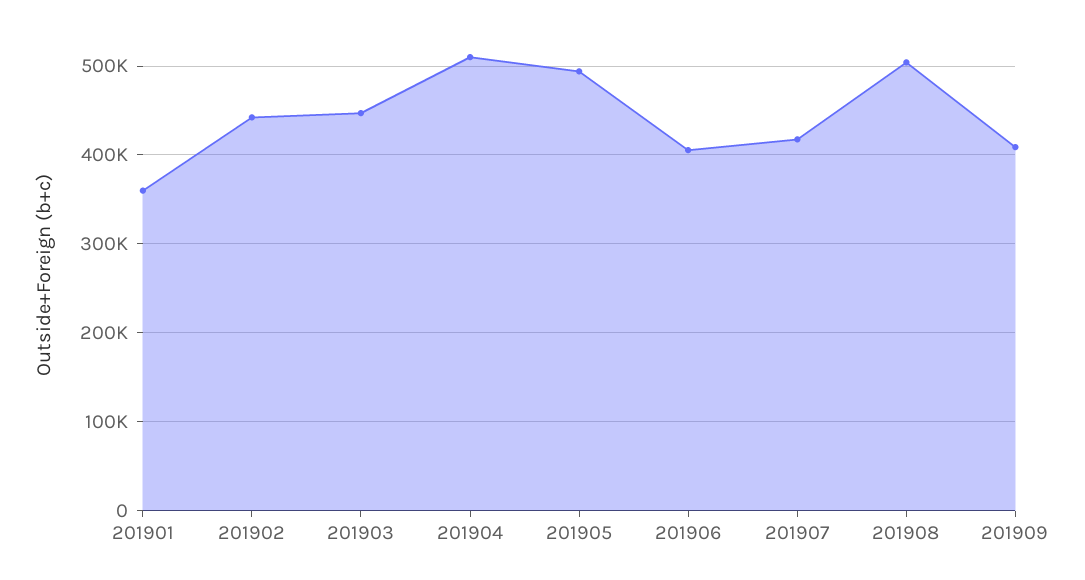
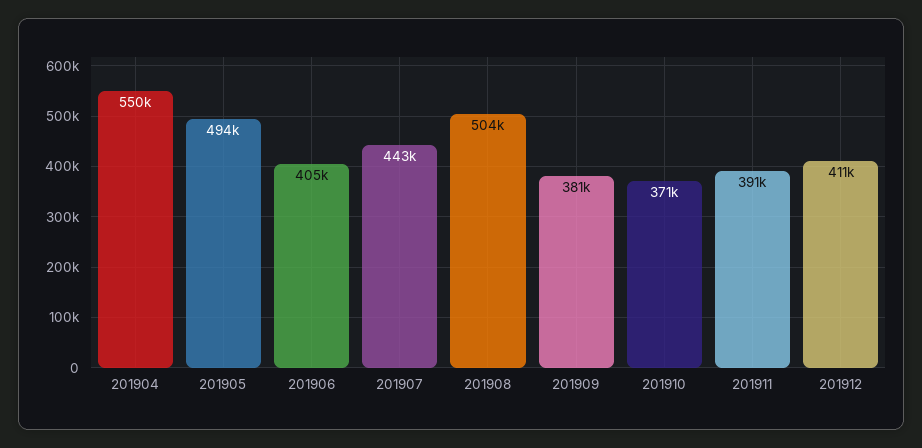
201901: 360000 -> none
201902: 440000 -> none
201903: 450000 -> none
201904: 510000 -> 550000
201907: 420000 -> 443000
201909: 410000 -> 381000
201910: none -> 371000
201911: none -> 391000
201912: none -> 411000

